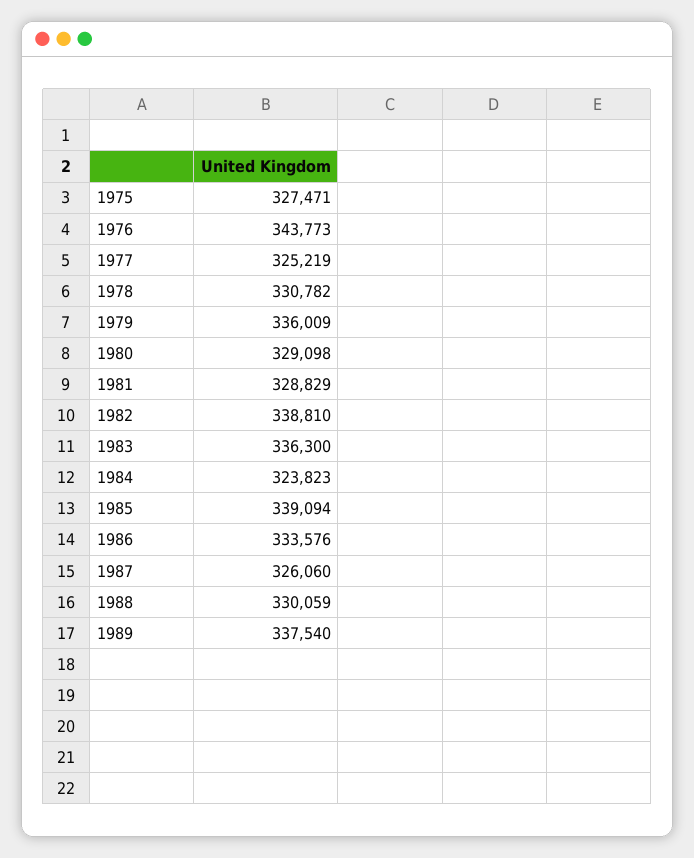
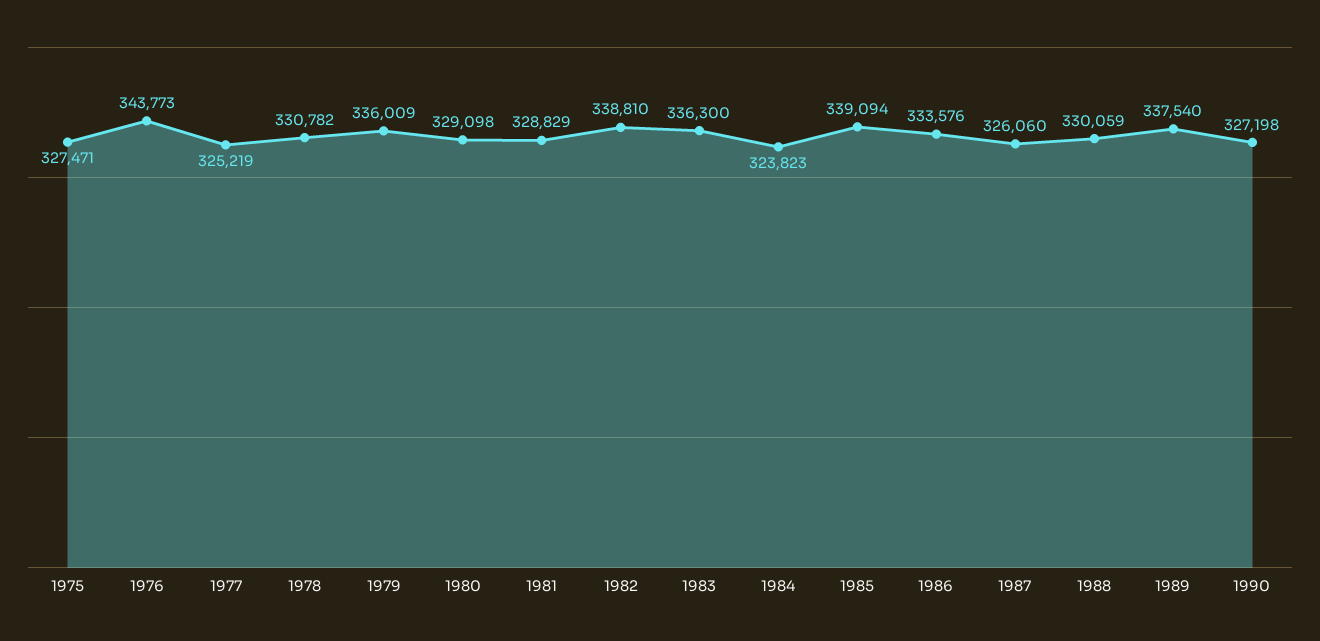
1990: none -> 327198

